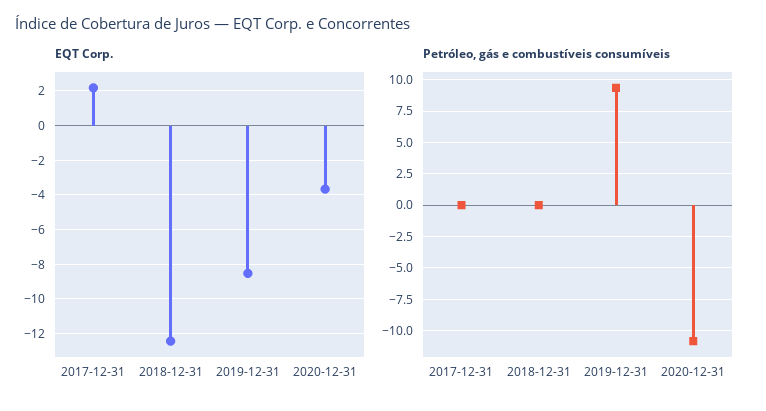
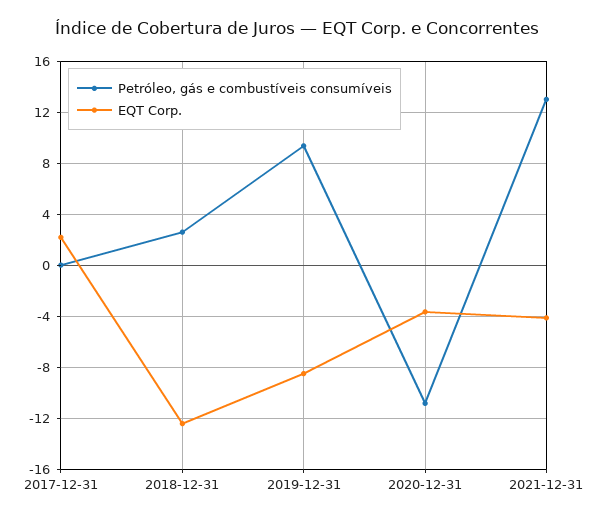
Petróleo, gás e combustíveis consumíveis, 2018-12-31: 0 -> 2.5
Petróleo, gás e combustíveis consumíveis, 2021-12-31: none -> 13
EQT Corp., 2021-12-31: none -> -4

